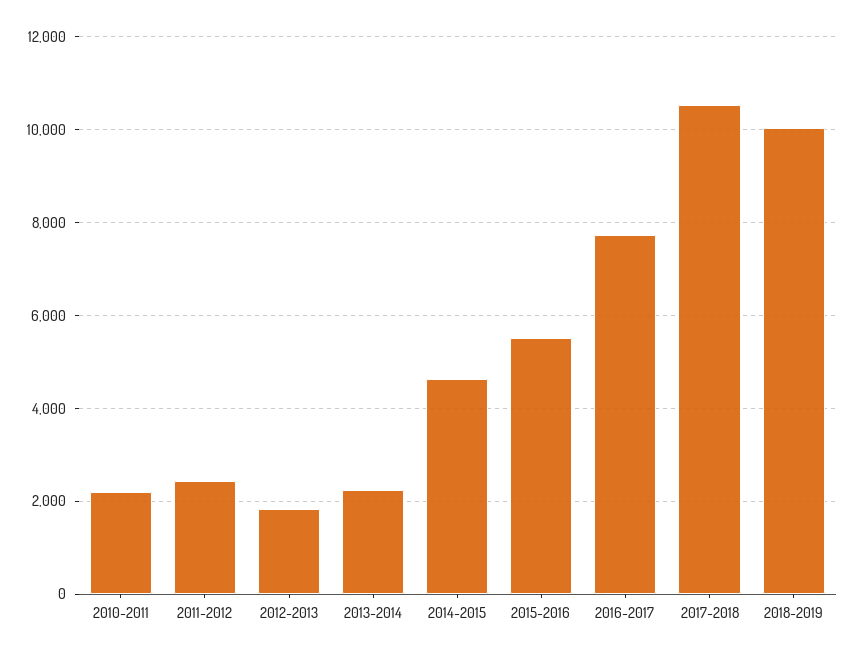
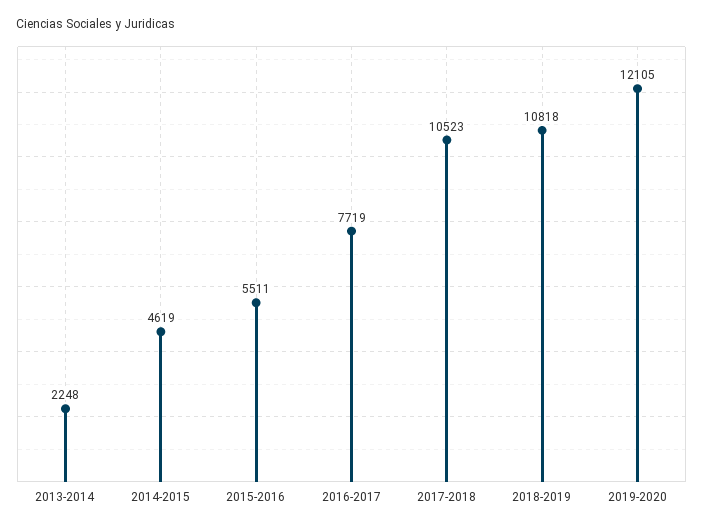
2010-2011: 2200 -> none
2011-2012: 2400 -> none
2012-2013: 1800 -> none
2018-2019: 10000 -> 10818
2019-2020: none -> 12105

